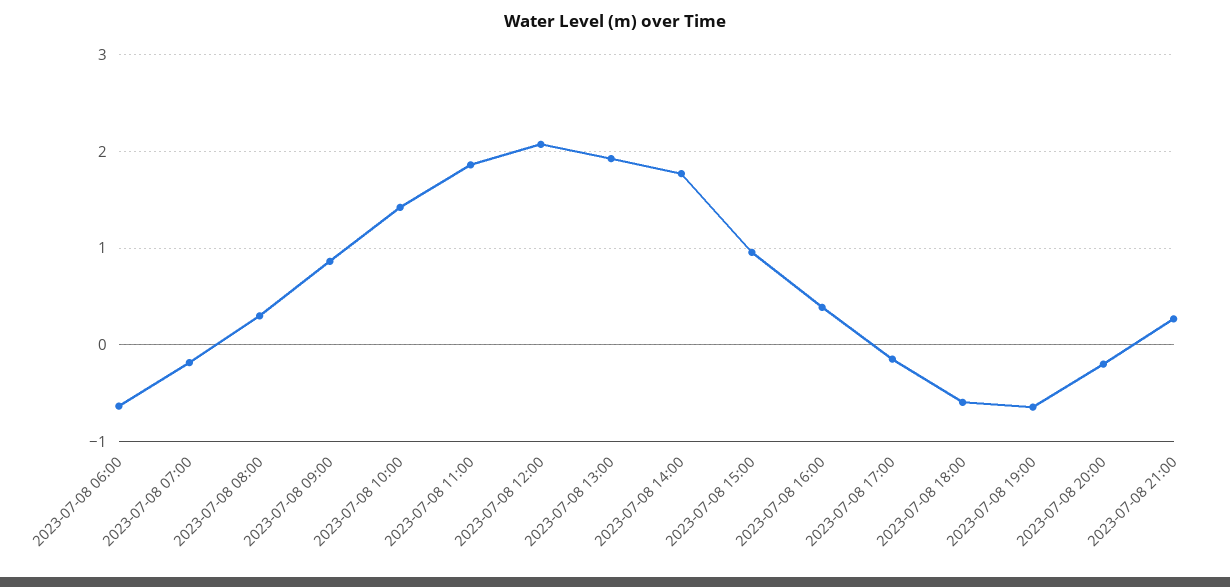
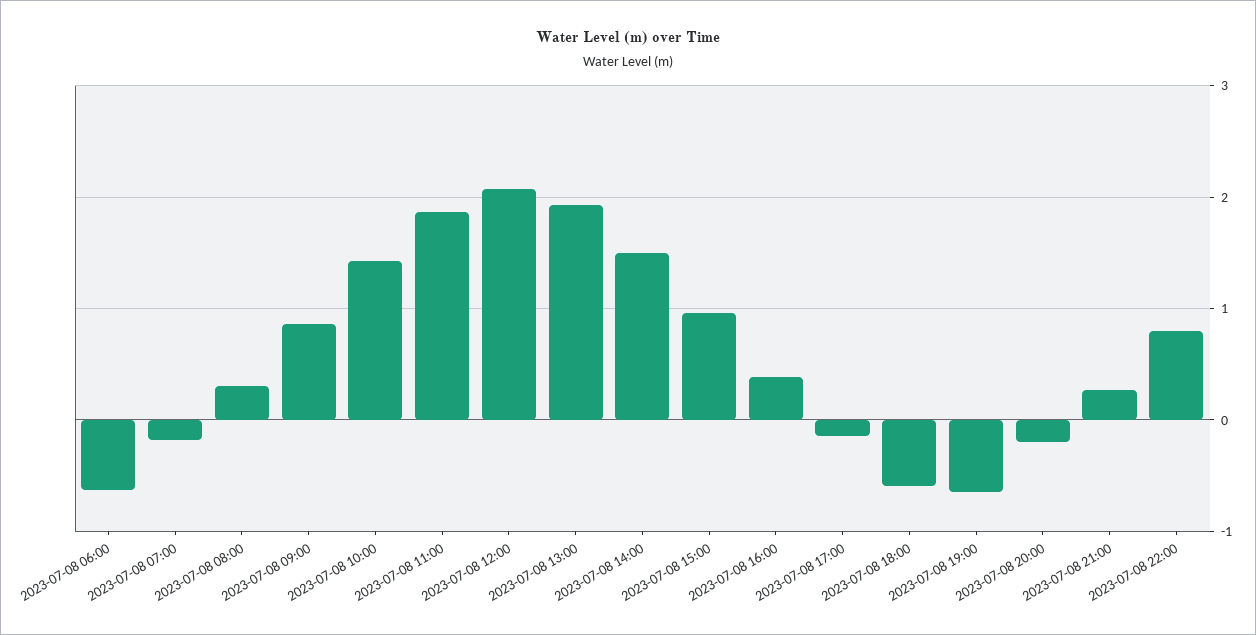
2023-07-08 14:00: 1.8 -> 1.5
2023-07-08 22:00: none -> 0.8

